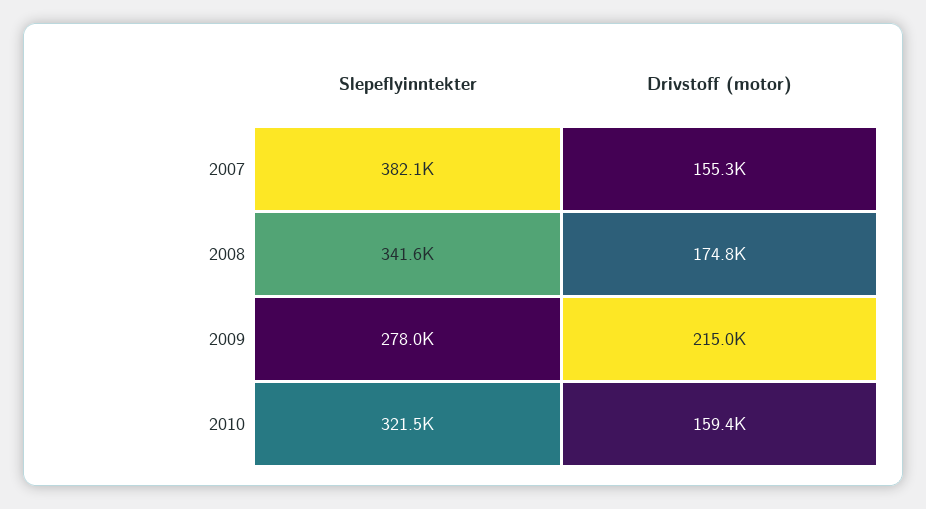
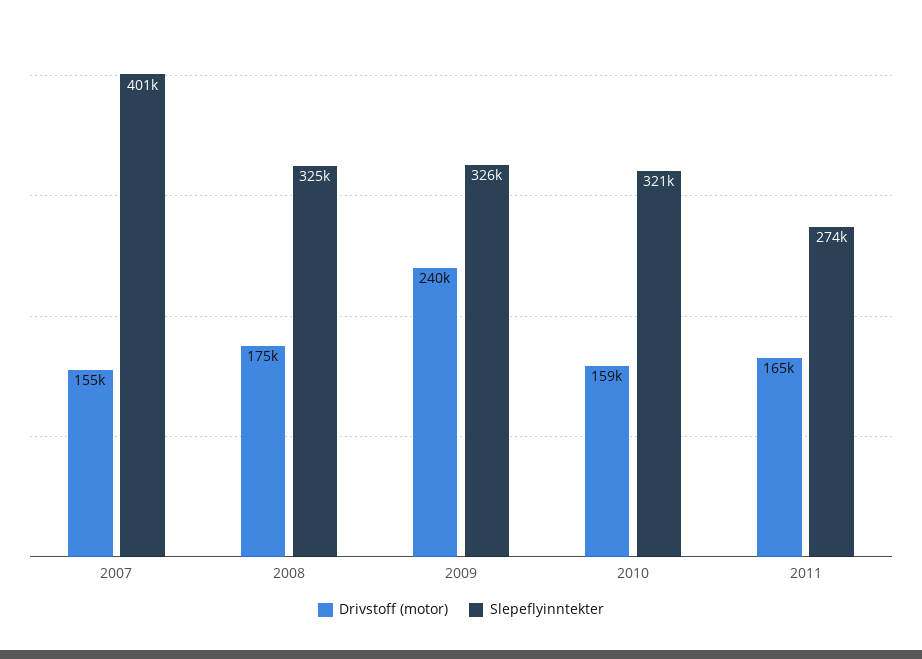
Slepeflyinntekter, 2007: 382100 -> 401000
Slepeflyinntekter, 2008: 341600 -> 325000
Slepeflyinntekter, 2009: 278000 -> 326000
Drivstoff (motor), 2009: 215000 -> 240000
Drivstoff (motor), 2011: none -> 165000
Slepeflyinntekter, 2011: none -> 274000

